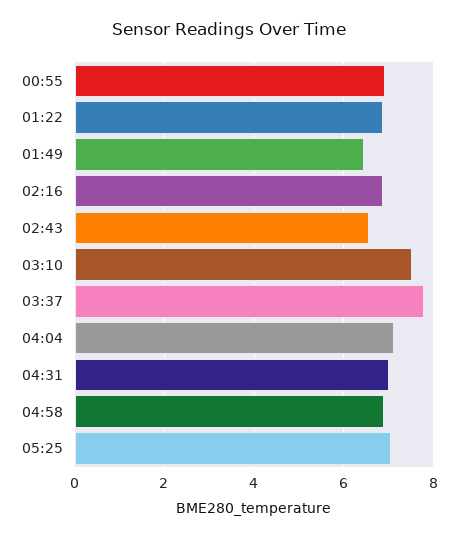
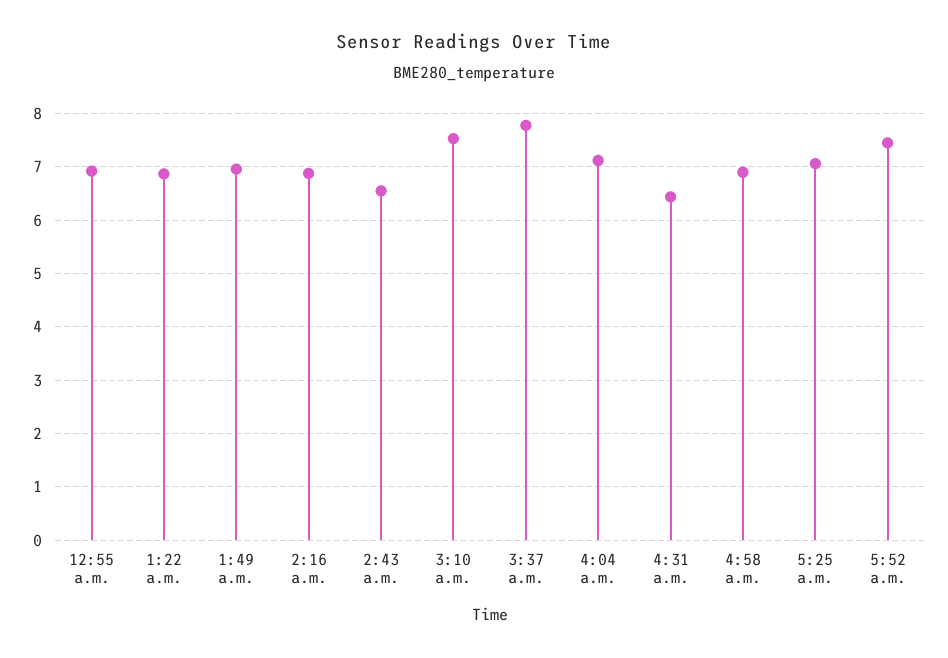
01:49: 6.4 -> 7
04:31: 7 -> 6.4
5:52 a.m.: none -> 7.4

